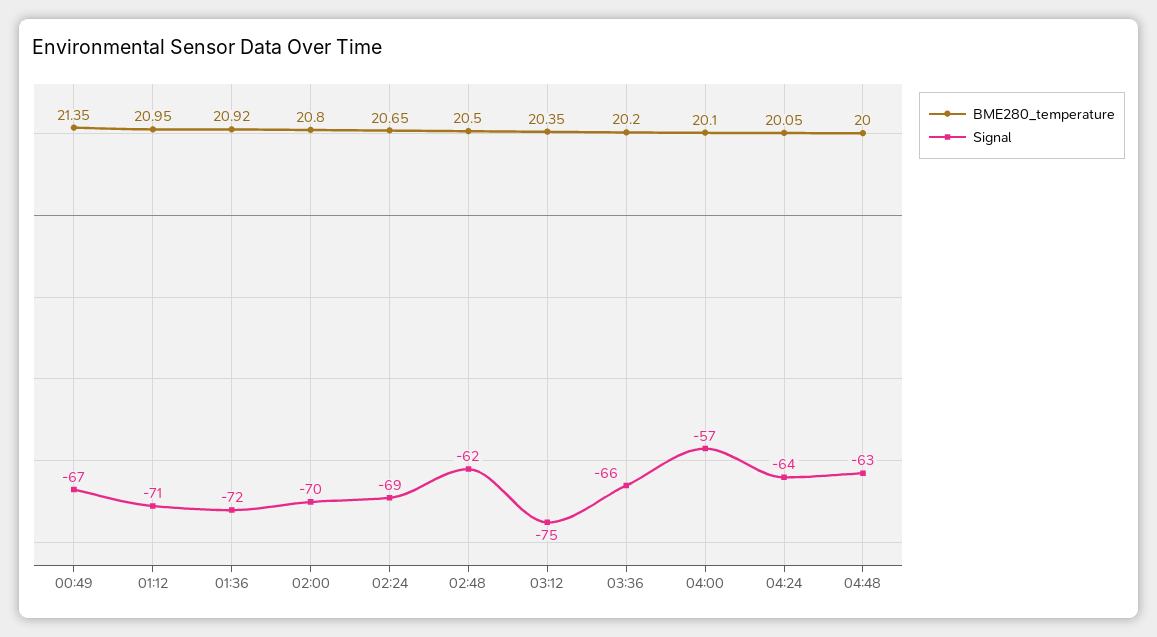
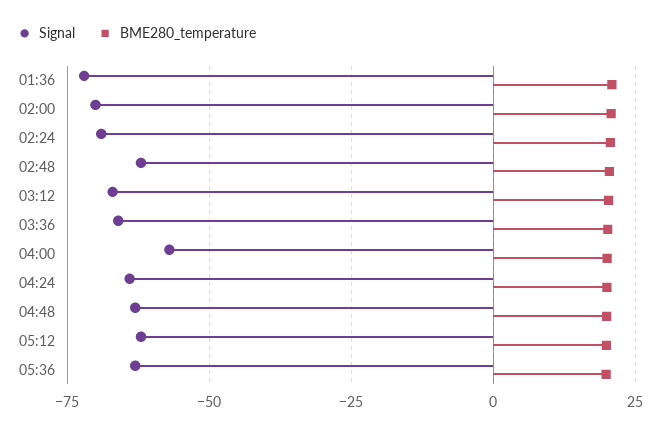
BME280_temperature, 00:49: 21.35 -> none
Signal, 00:49: -67 -> none
BME280_temperature, 01:12: 20.95 -> none
Signal, 01:12: -71 -> none
Signal, 03:12: -75 -> -67.5
Signal, 05:12: none -> -62.5
BME280_temperature, 05:12: none -> 20
Signal, 05:36: none -> -62.5
BME280_temperature, 05:36: none -> 20

